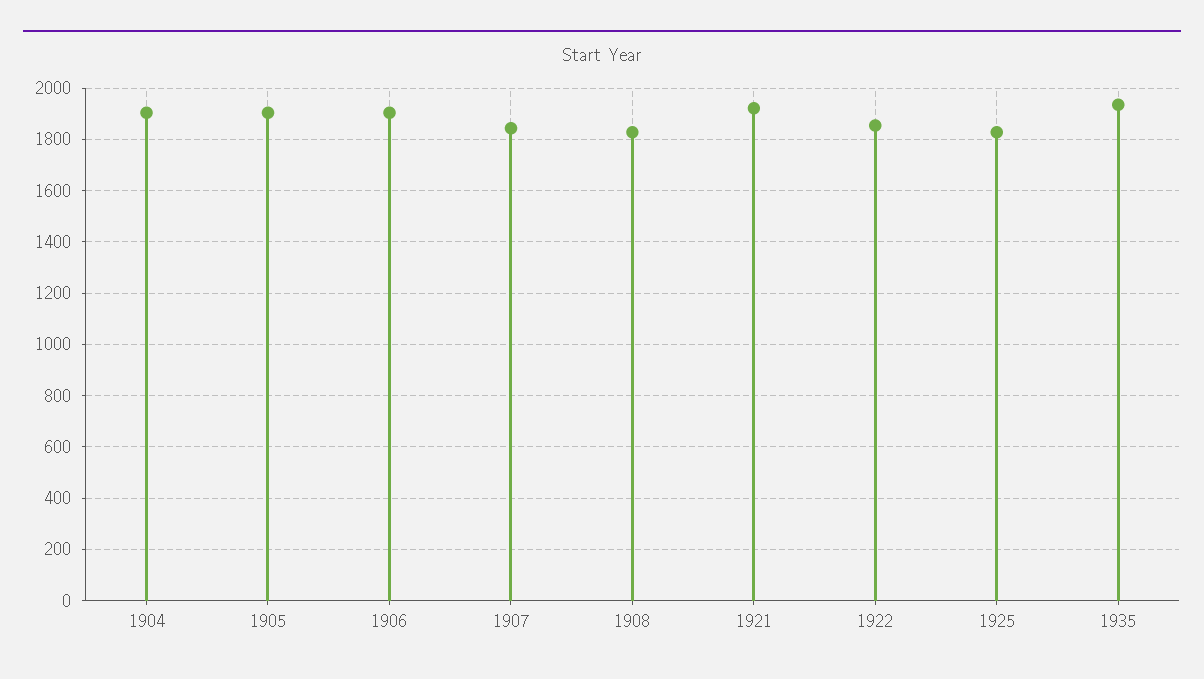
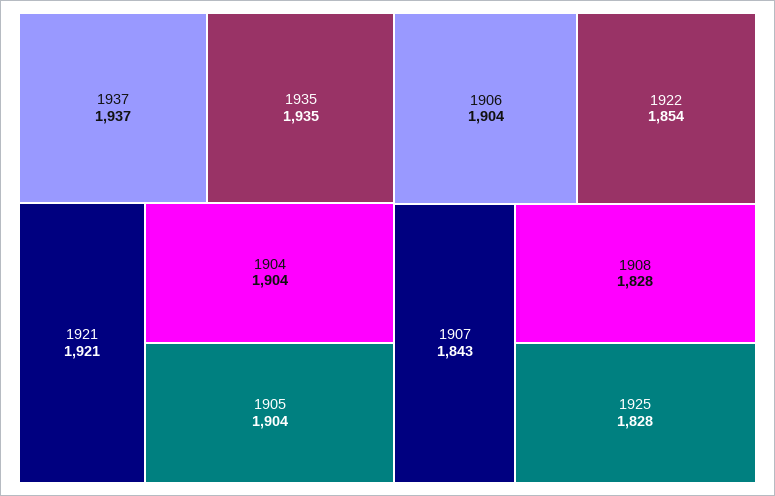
1937: none -> 1937

